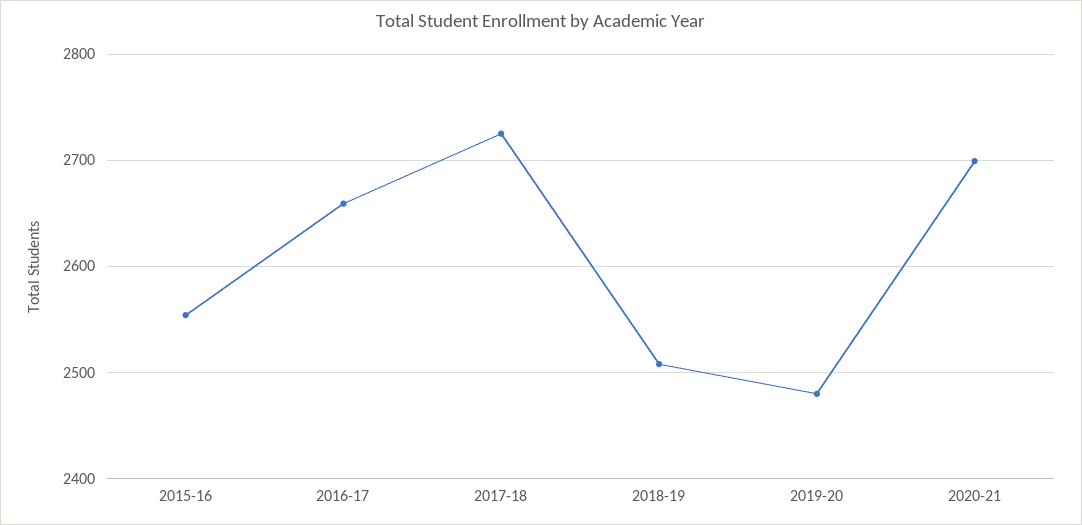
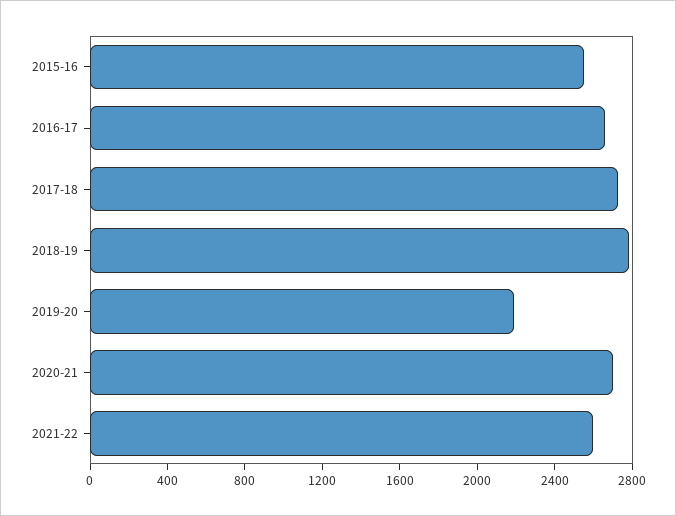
2018-19: 2510 -> 2800
2019-20: 2480 -> 2200
2021-22: none -> 2600

